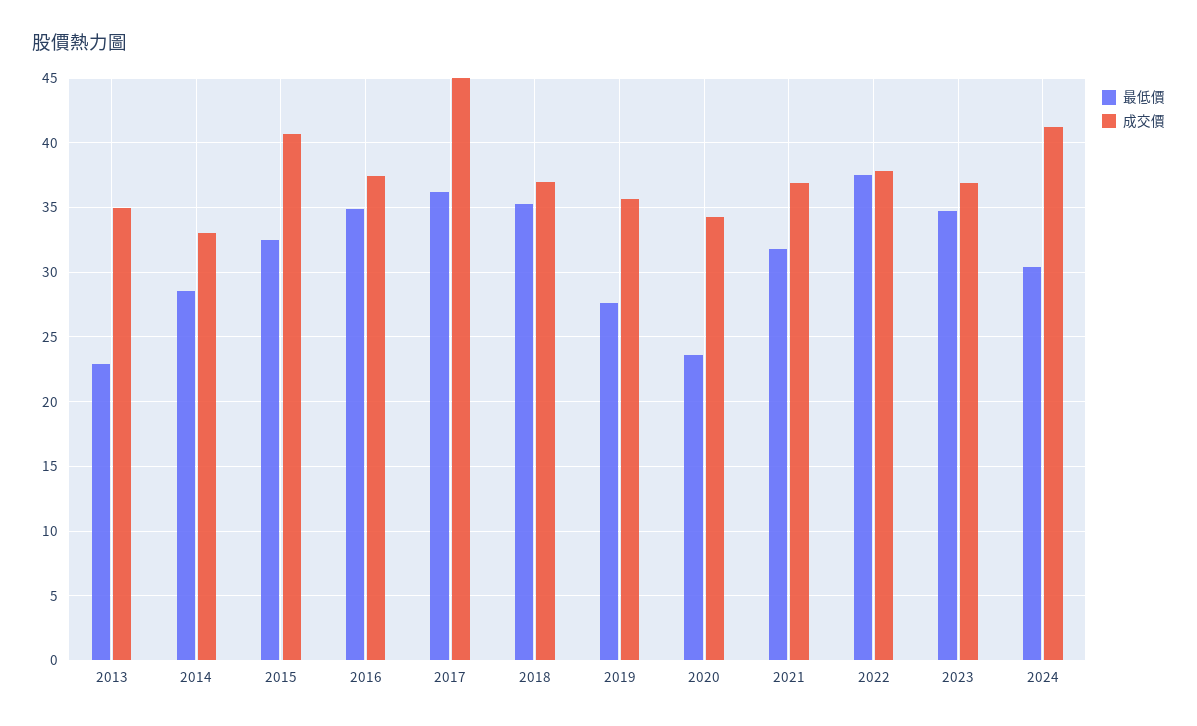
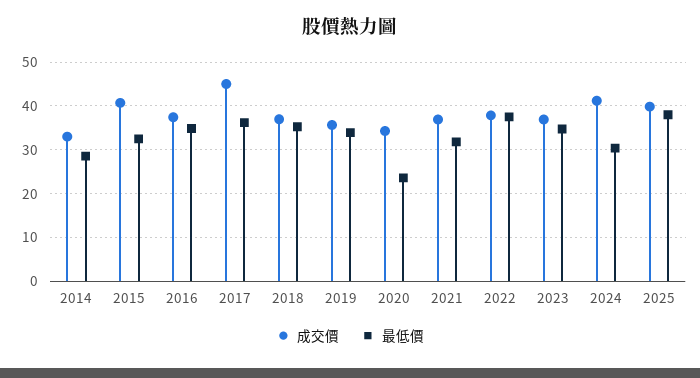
最低價, 2013: 23 -> none
成交價, 2013: 35 -> none
最低價, 2019: 27.5 -> 34
成交價, 2025: none -> 40
最低價, 2025: none -> 38

